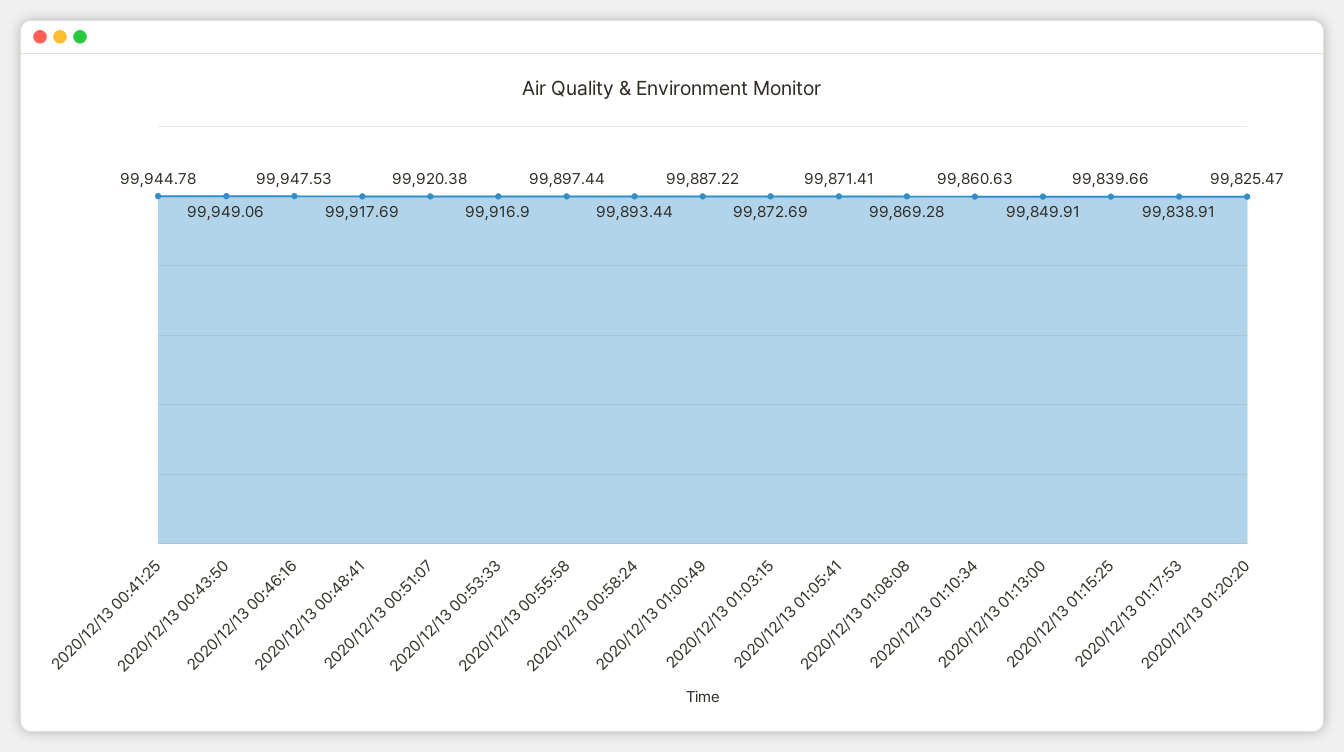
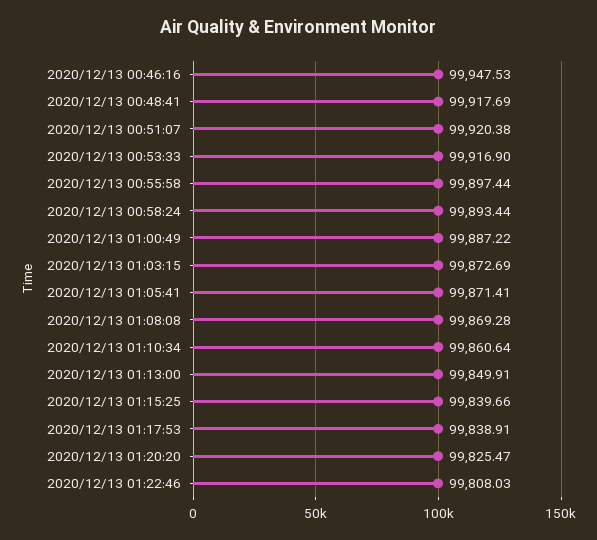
2020/12/13 00:41:25: 99944.78 -> none
2020/12/13 00:43:50: 99949.06 -> none
2020/12/13 01:10:34: 99860.63 -> 99860.64
2020/12/13 01:22:46: none -> 99808.03

